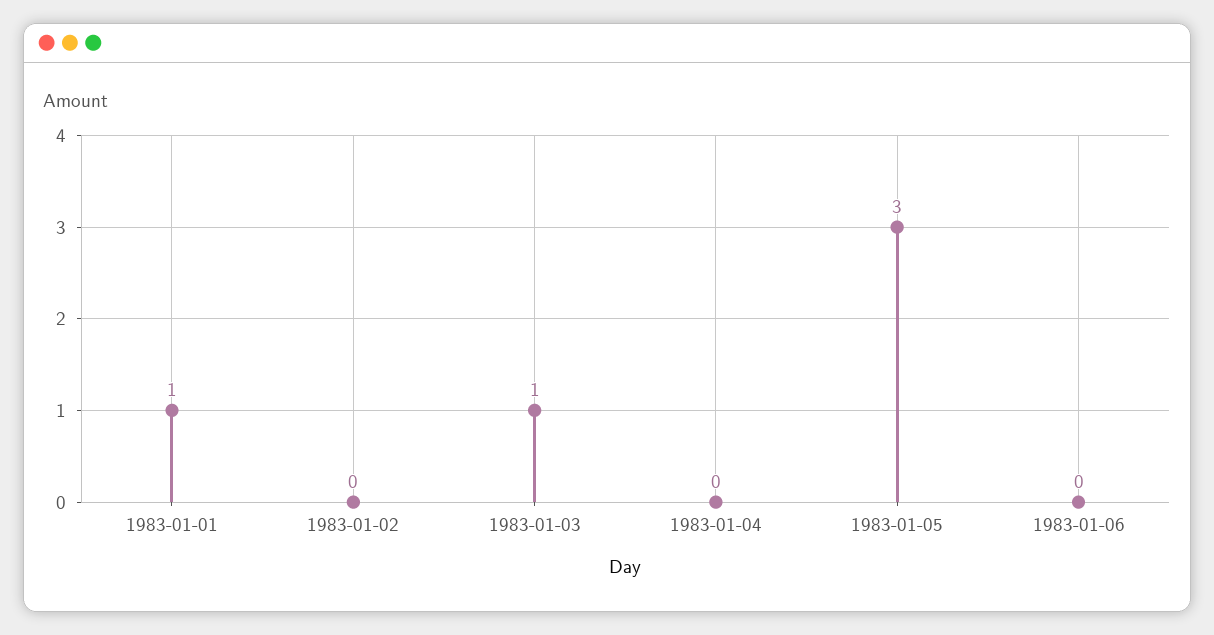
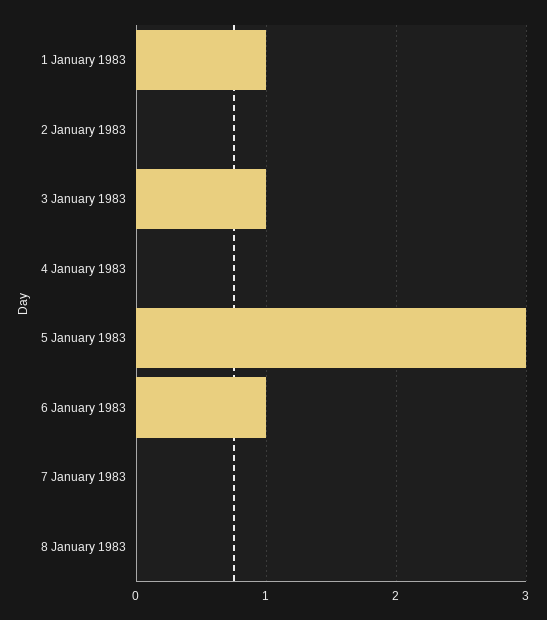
1983-01-06: 0 -> 1
7 January 1983: none -> 0
8 January 1983: none -> 0

